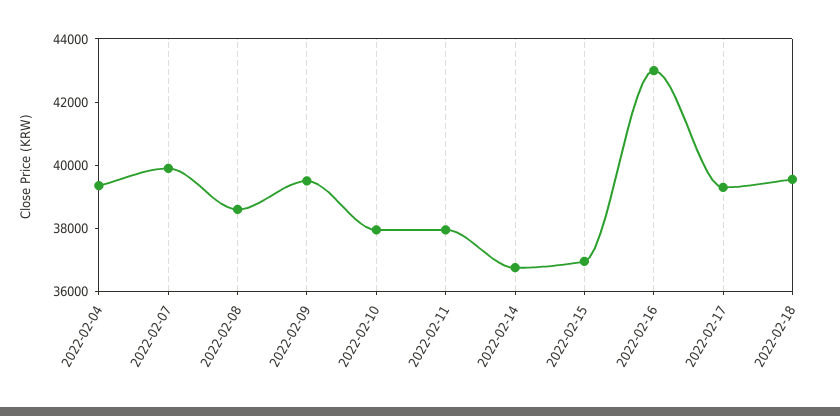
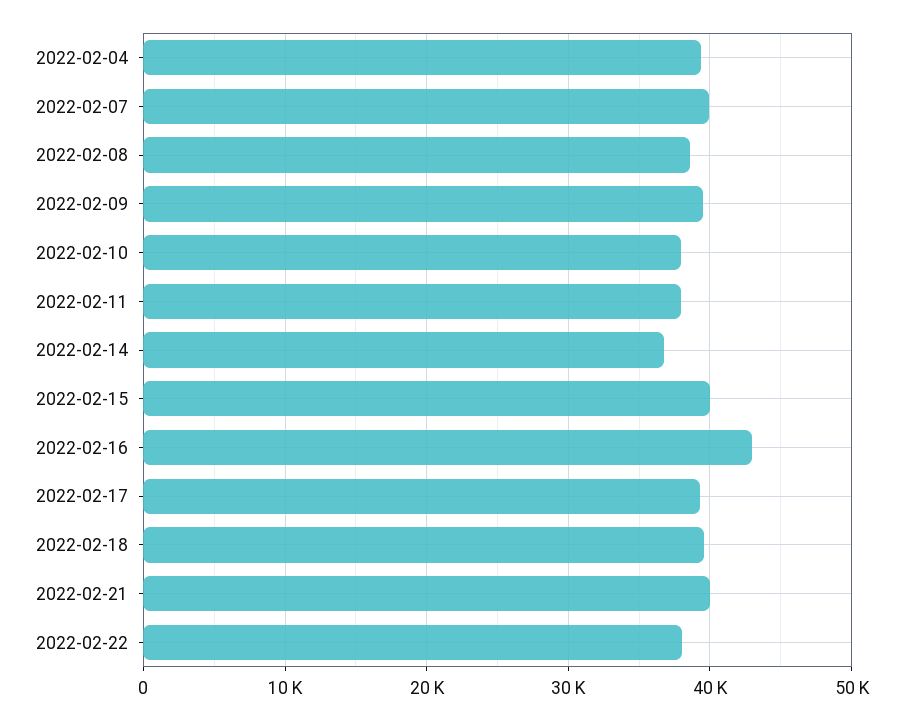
2022-02-15: 37000 -> 40000
2022-02-21: none -> 40000
2022-02-22: none -> 38000

